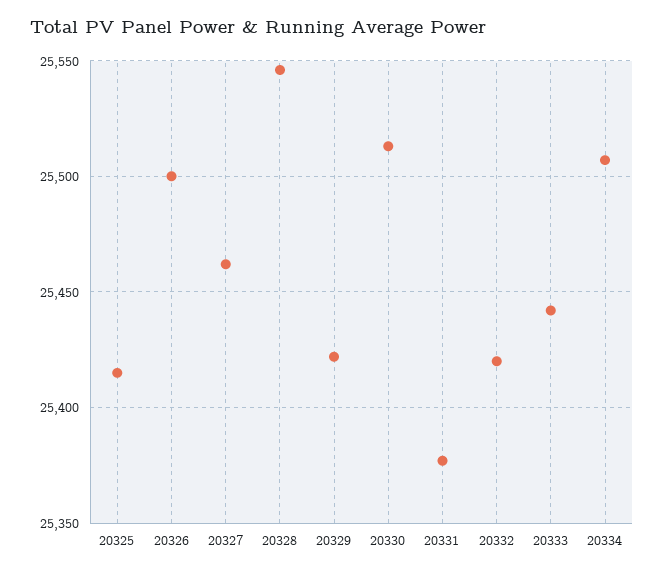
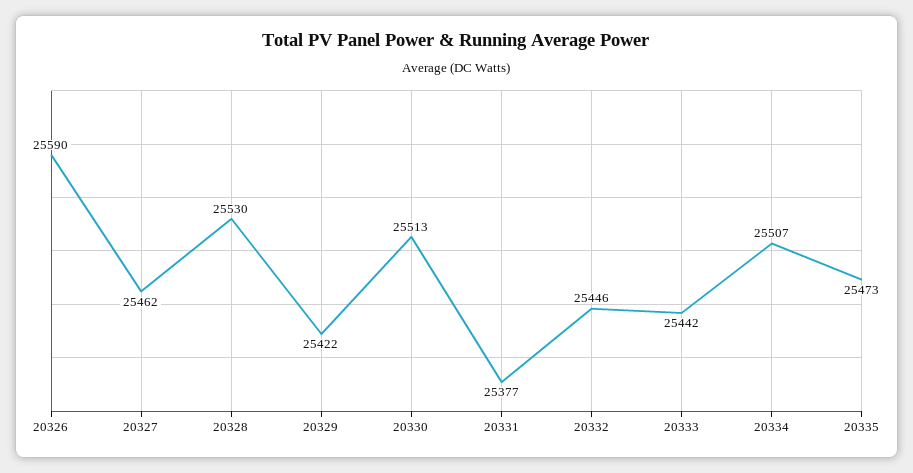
20325: 25415 -> none
20326: 25500 -> 25590
20328: 25545 -> 25530
20332: 25420 -> 25446
20335: none -> 25473

